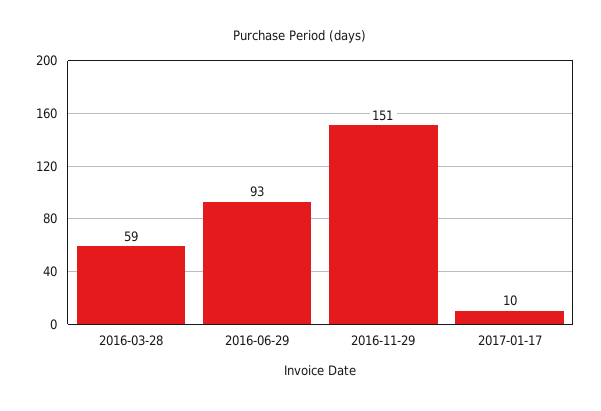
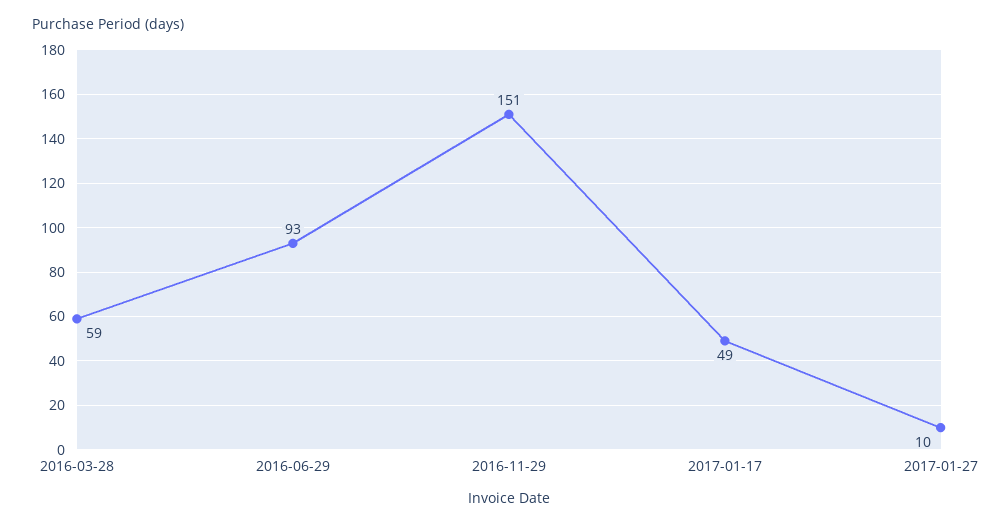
2017-01-17: 10 -> 49
2017-01-27: none -> 10

